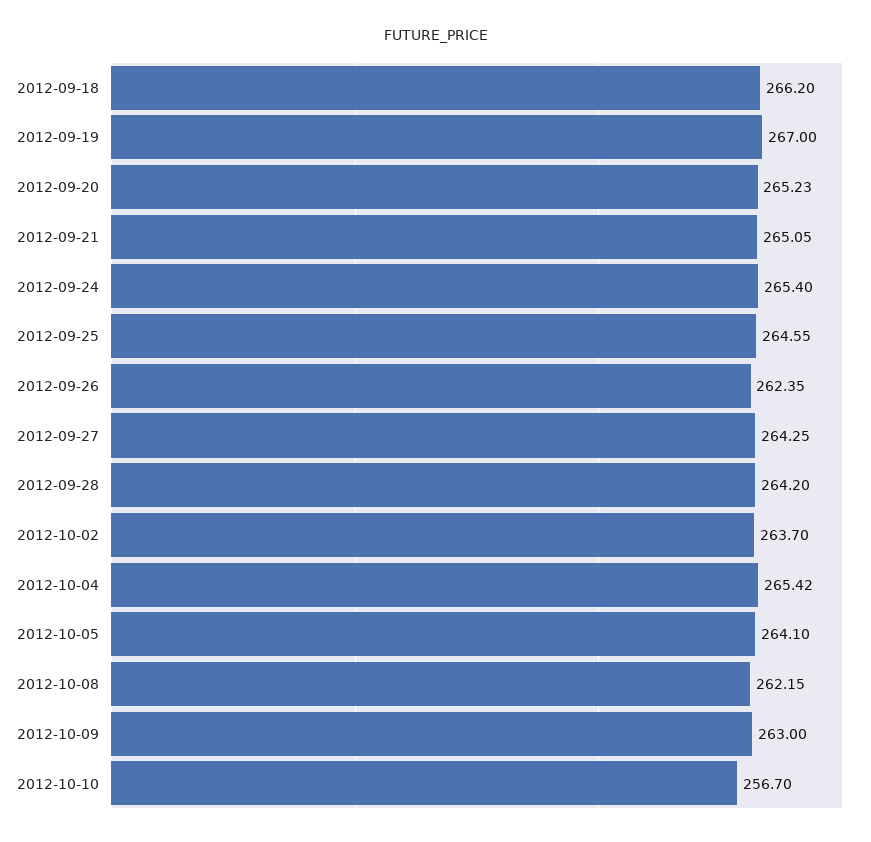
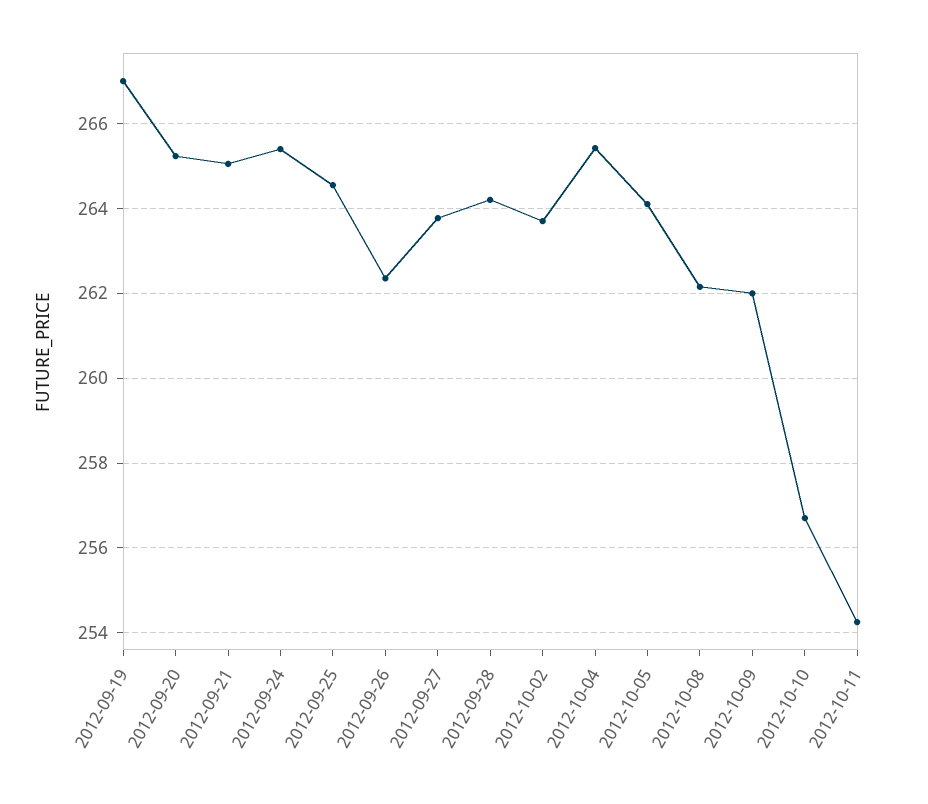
2012-09-18: 266.2 -> none
2012-09-27: 264.25 -> 263.8
2012-10-09: 263 -> 262
2012-10-11: none -> 254.2

